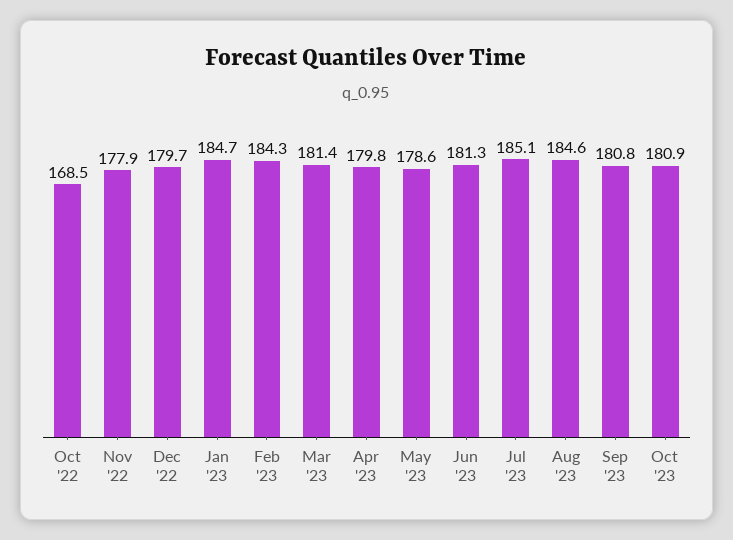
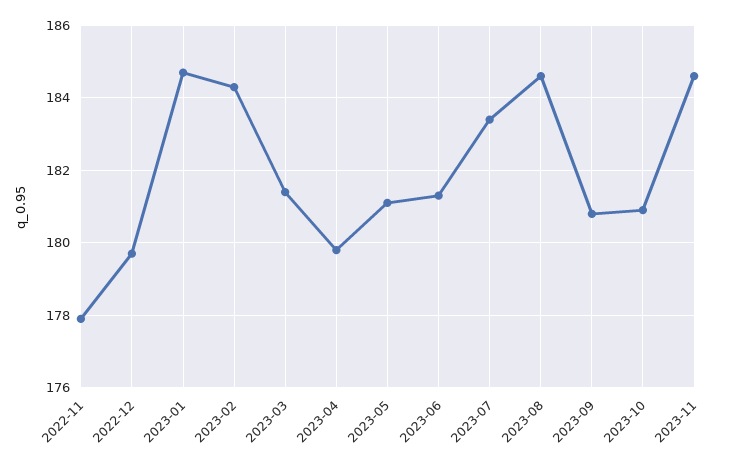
Oct '22: 168.5 -> none
May '23: 178.6 -> 181
Jul '23: 185.1 -> 183.5
2023-11: none -> 184.5

